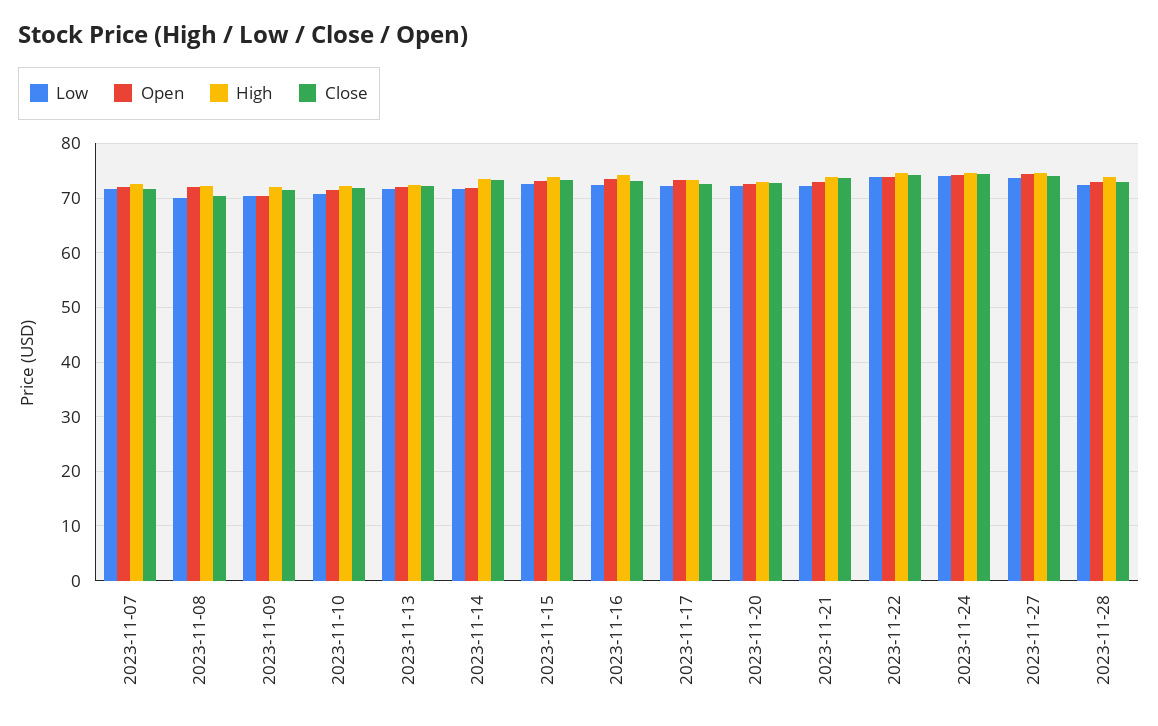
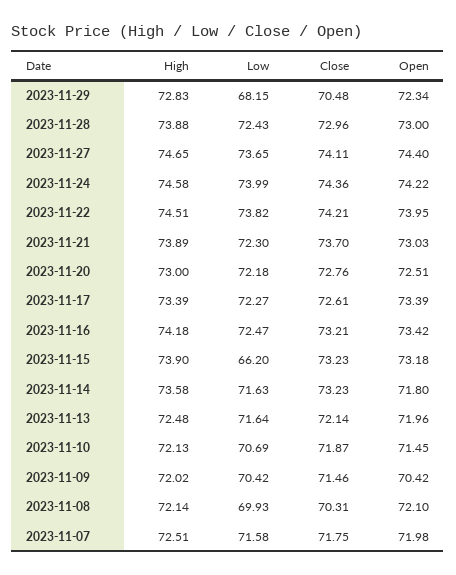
Low, 2023-11-15: 72 -> 66.2
High, 2023-11-29: none -> 72.83
Low, 2023-11-29: none -> 68.15
Close, 2023-11-29: none -> 70.48
Open, 2023-11-29: none -> 72.34

